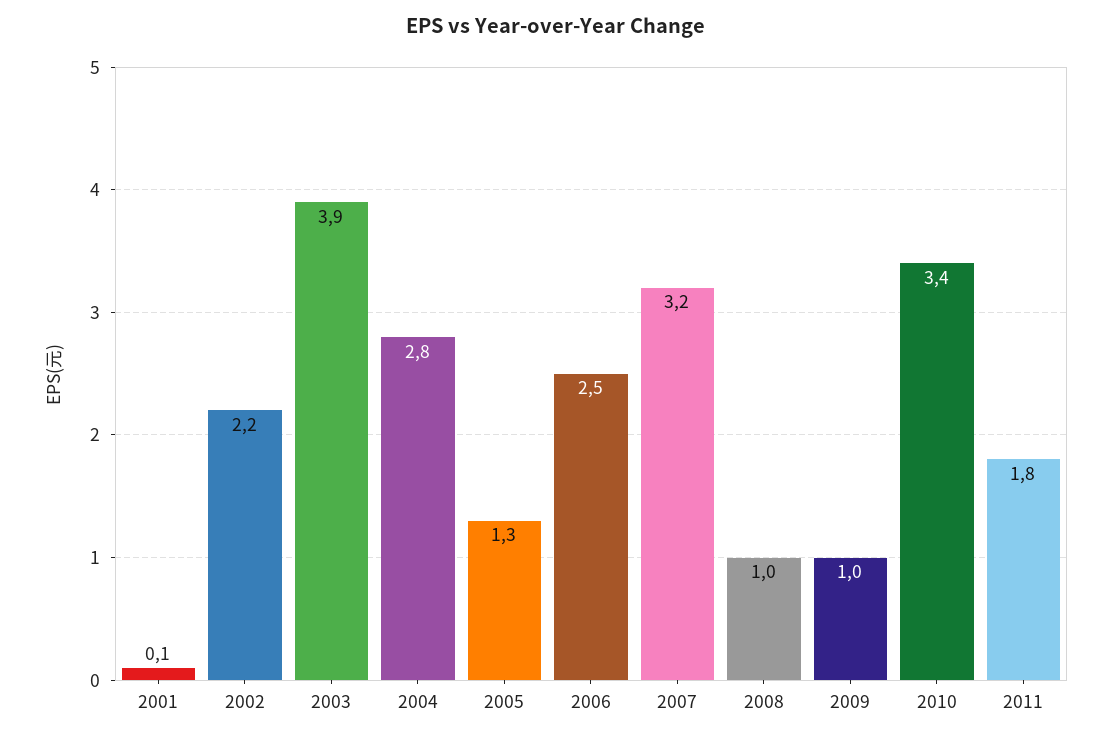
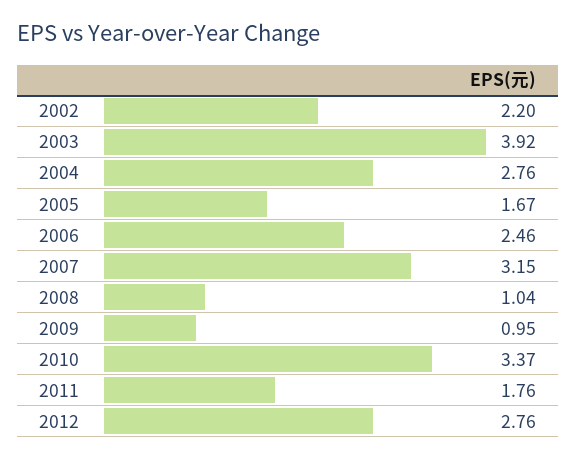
2001: 0.1 -> none
2005: 1.3 -> 1.67
2012: none -> 2.76

